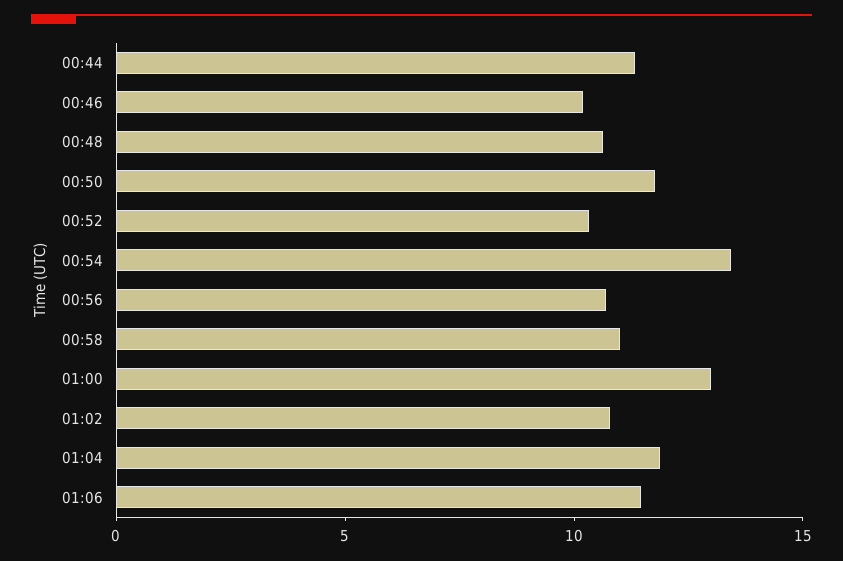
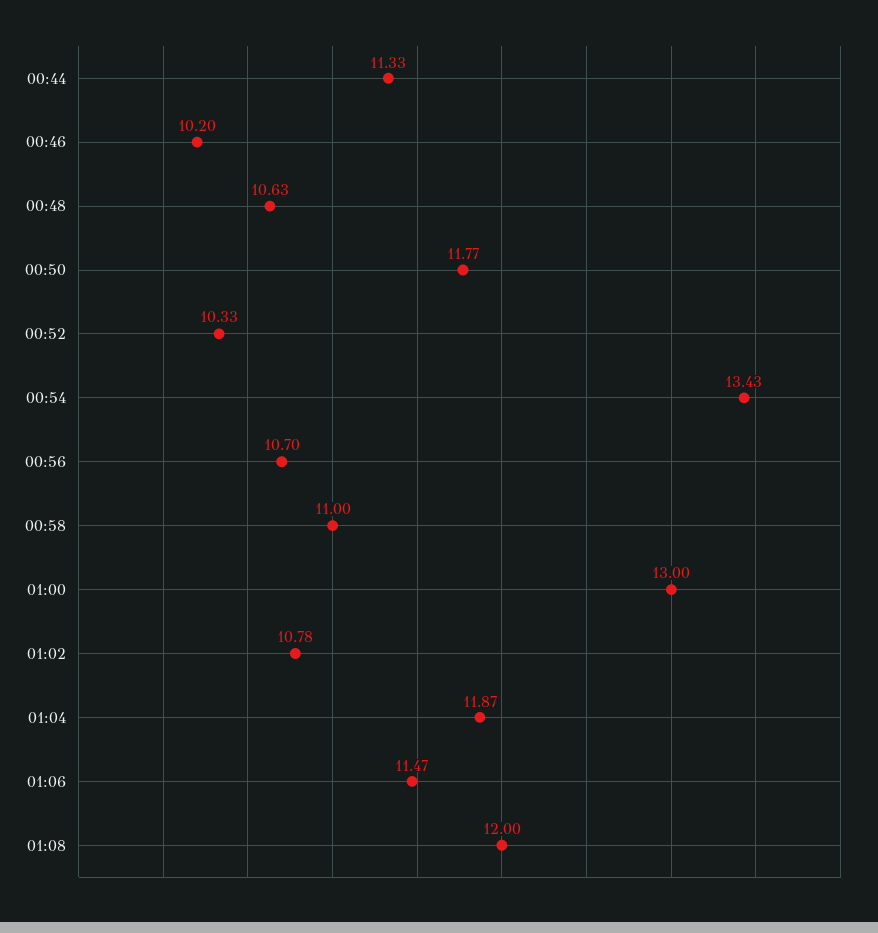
01:08: none -> 12

